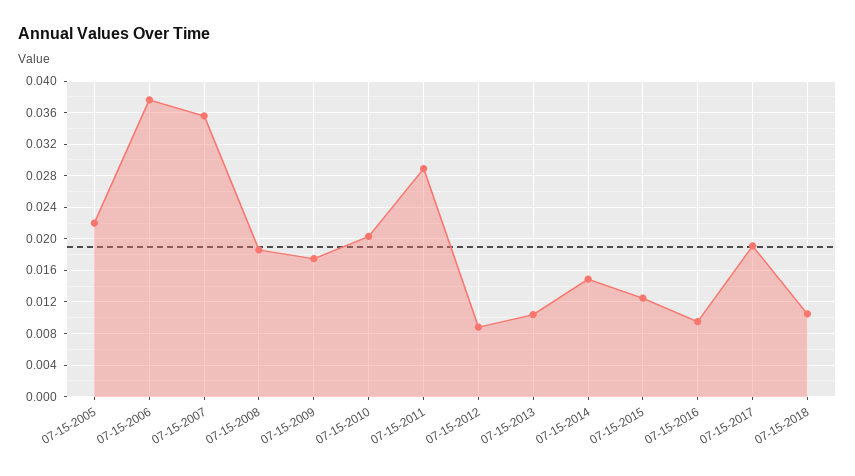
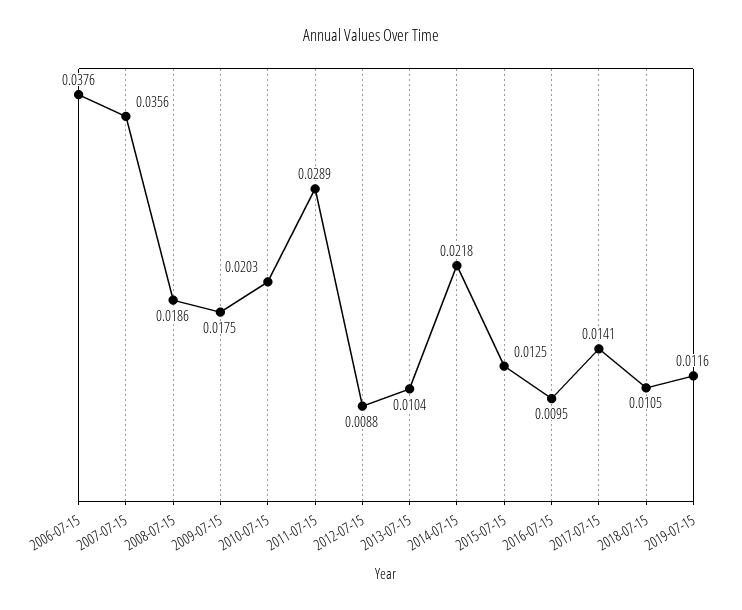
07-15-2005: 0.022 -> none
07-15-2014: 0.015 -> 0.0218
07-15-2017: 0.019 -> 0.0141
2019-07-15: none -> 0.0116

